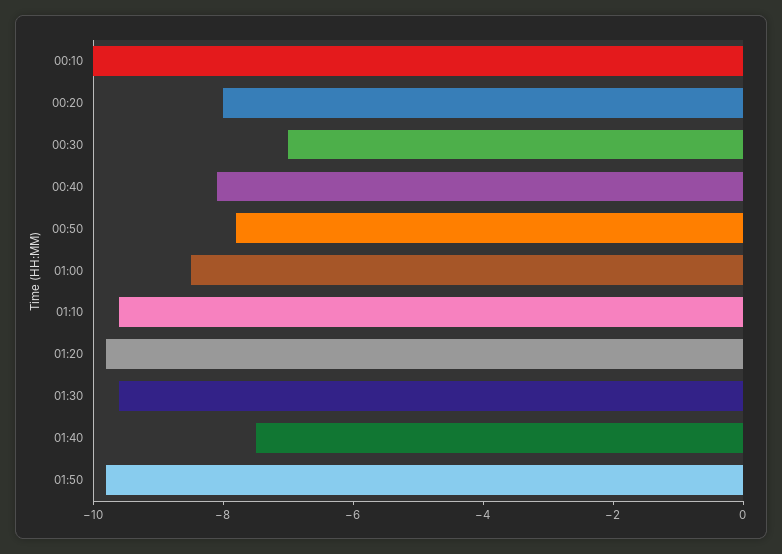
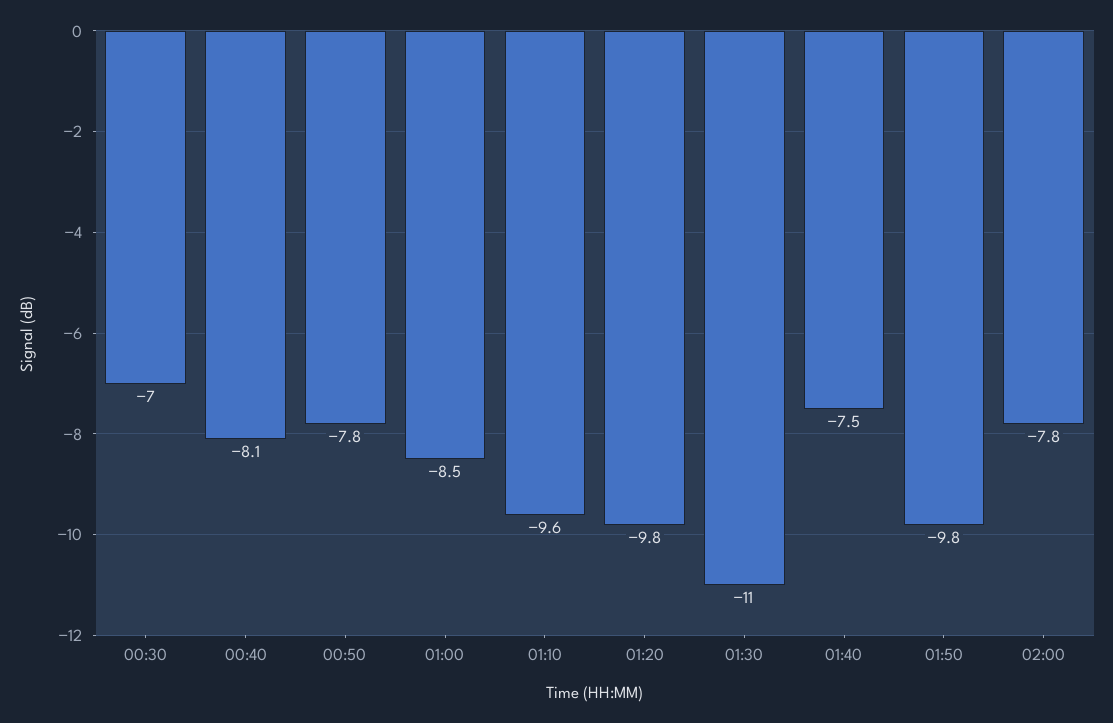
00:10: -10 -> none
00:20: -8 -> none
01:30: -9.5 -> -11
02:00: none -> -7.8

